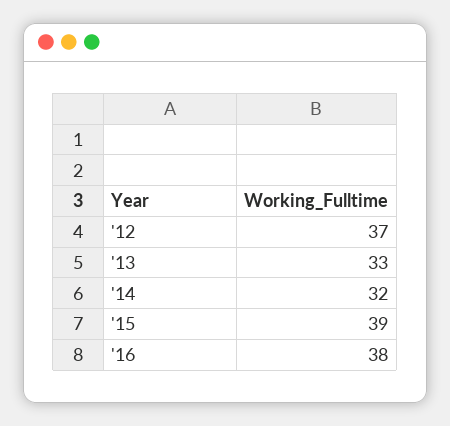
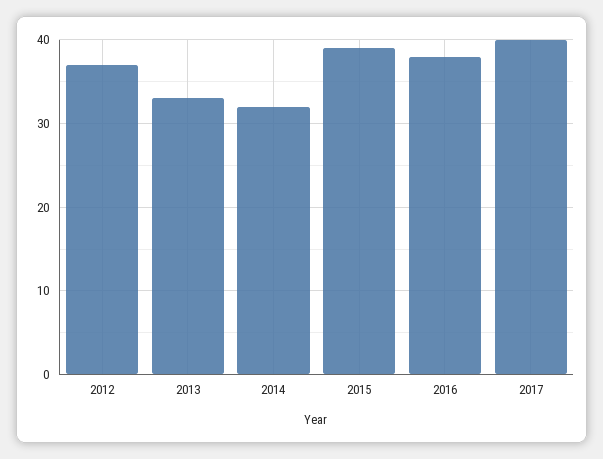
2017: none -> 40

